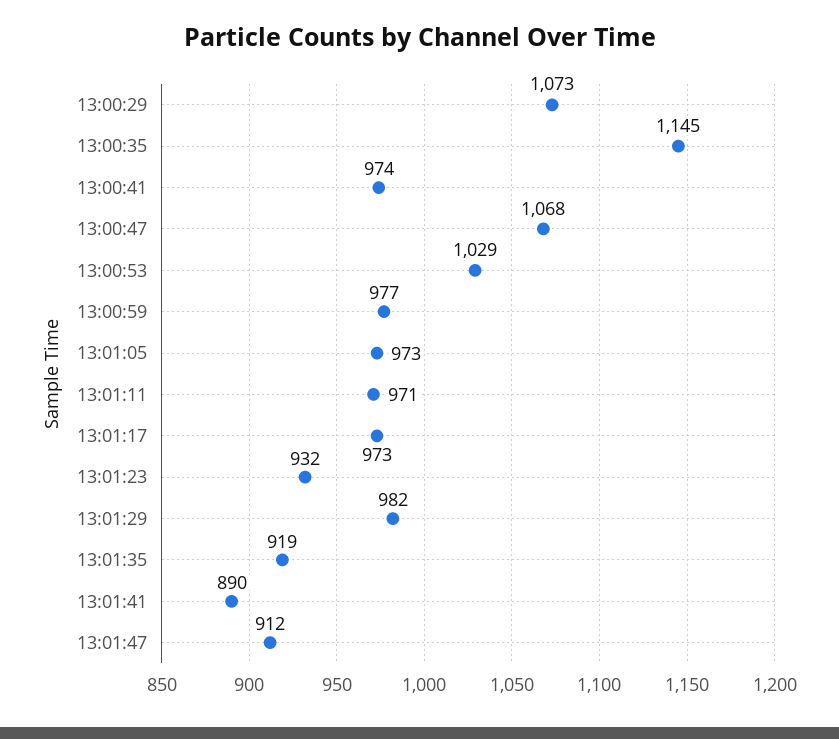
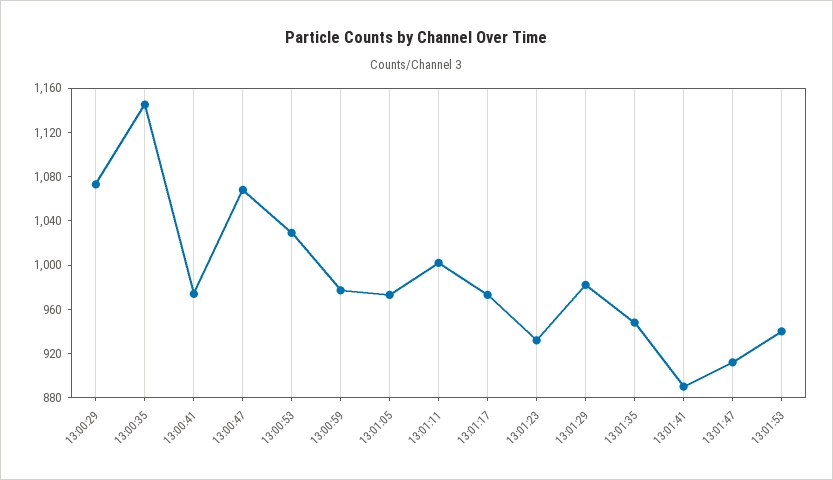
13:01:11: 971 -> 1000
13:01:35: 919 -> 950
13:01:53: none -> 940

